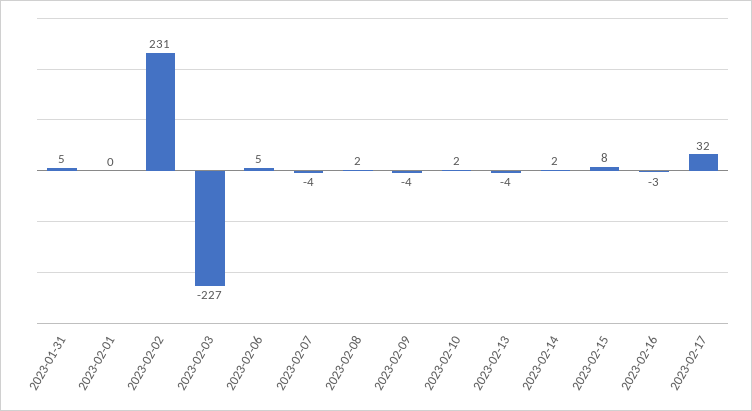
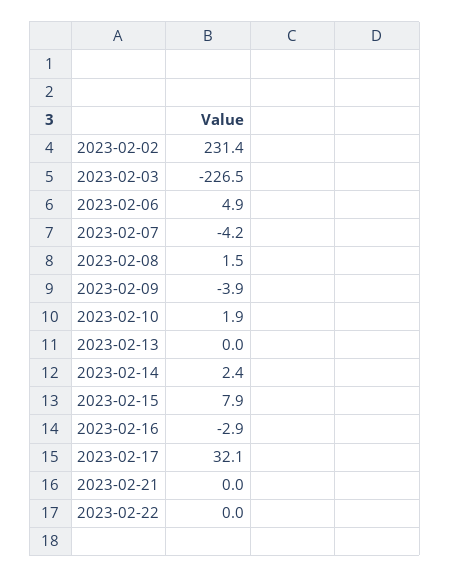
2023-01-31: 5 -> none
2023-02-01: 0 -> none
2023-02-13: -4 -> 0
2023-02-21: none -> 0
2023-02-22: none -> 0

